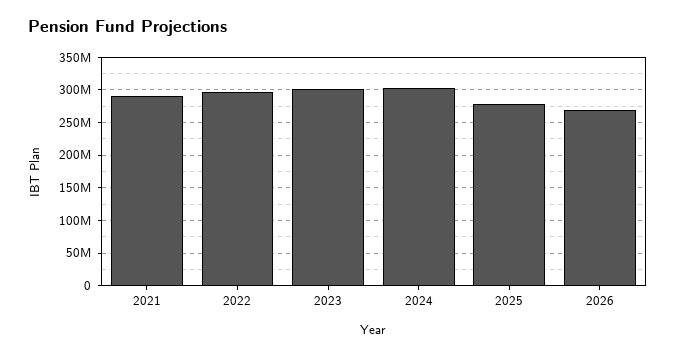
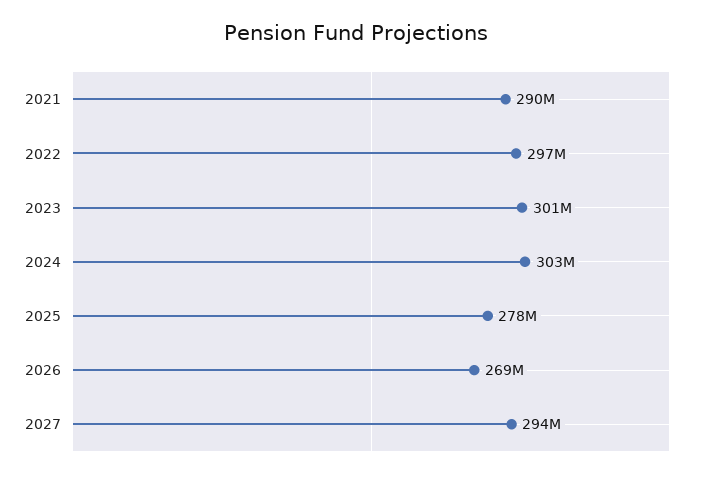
2027: none -> 294000000

